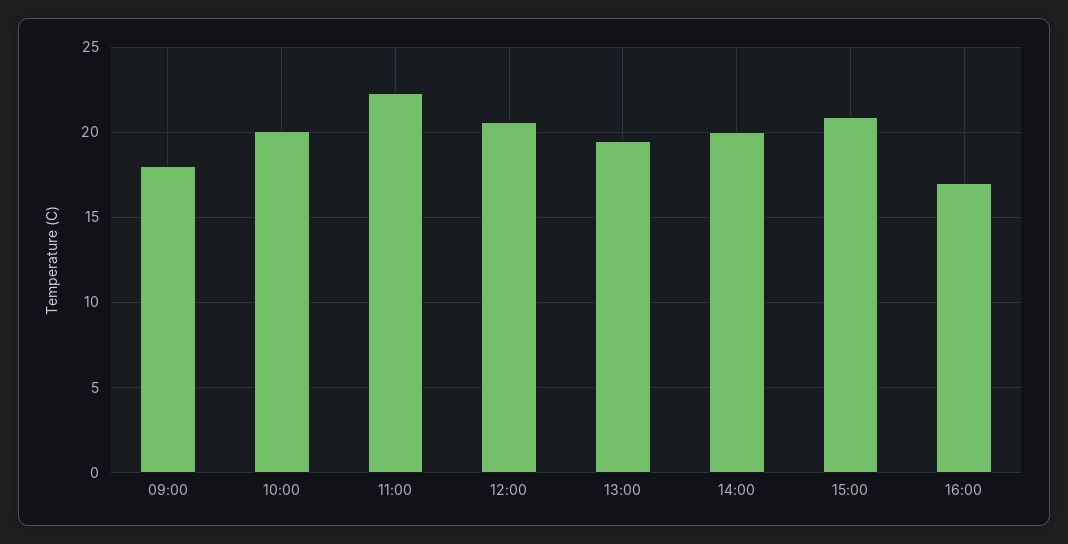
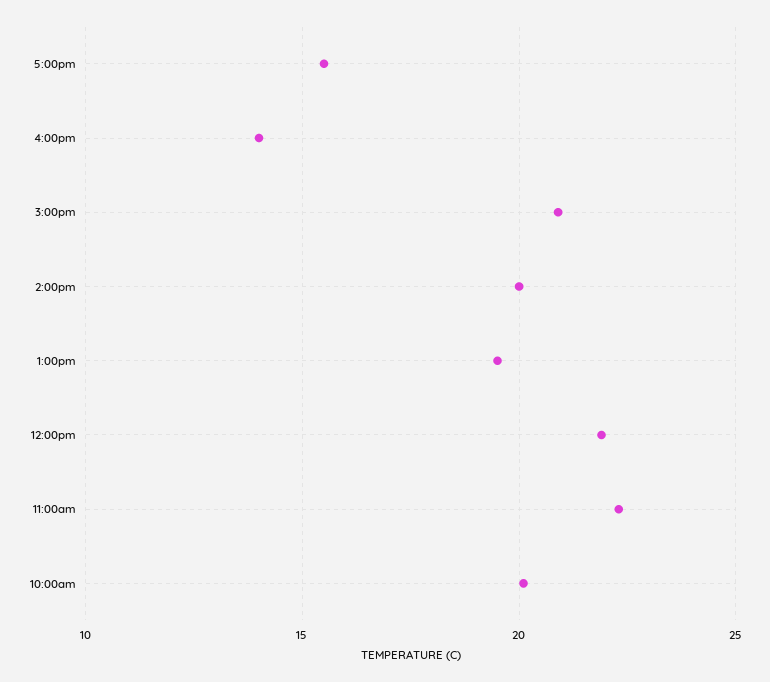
09:00: 18 -> none
12:00: 20.5 -> 22
16:00: 17 -> 14
5:00pm: none -> 15.5

